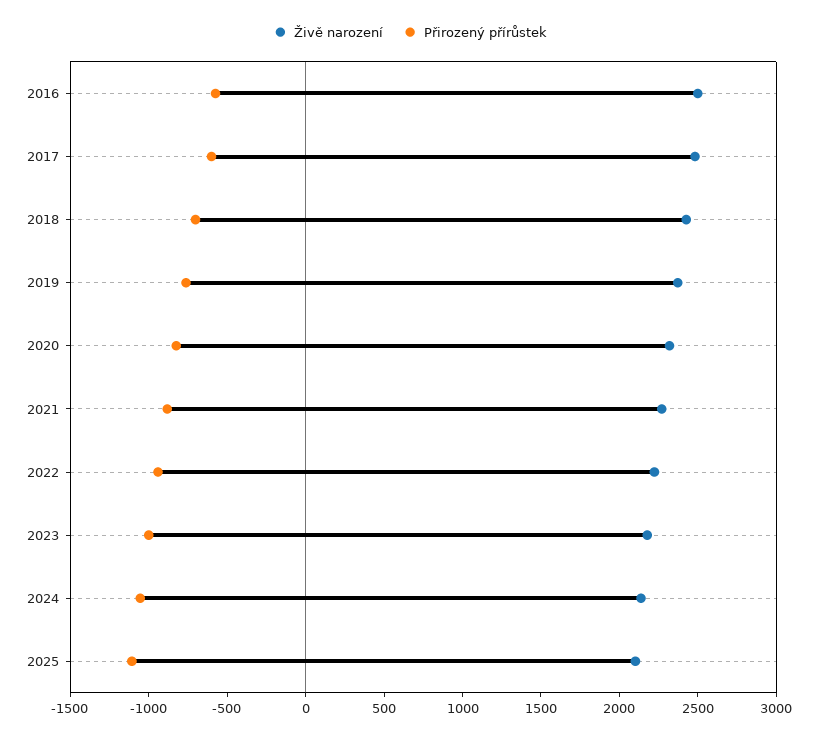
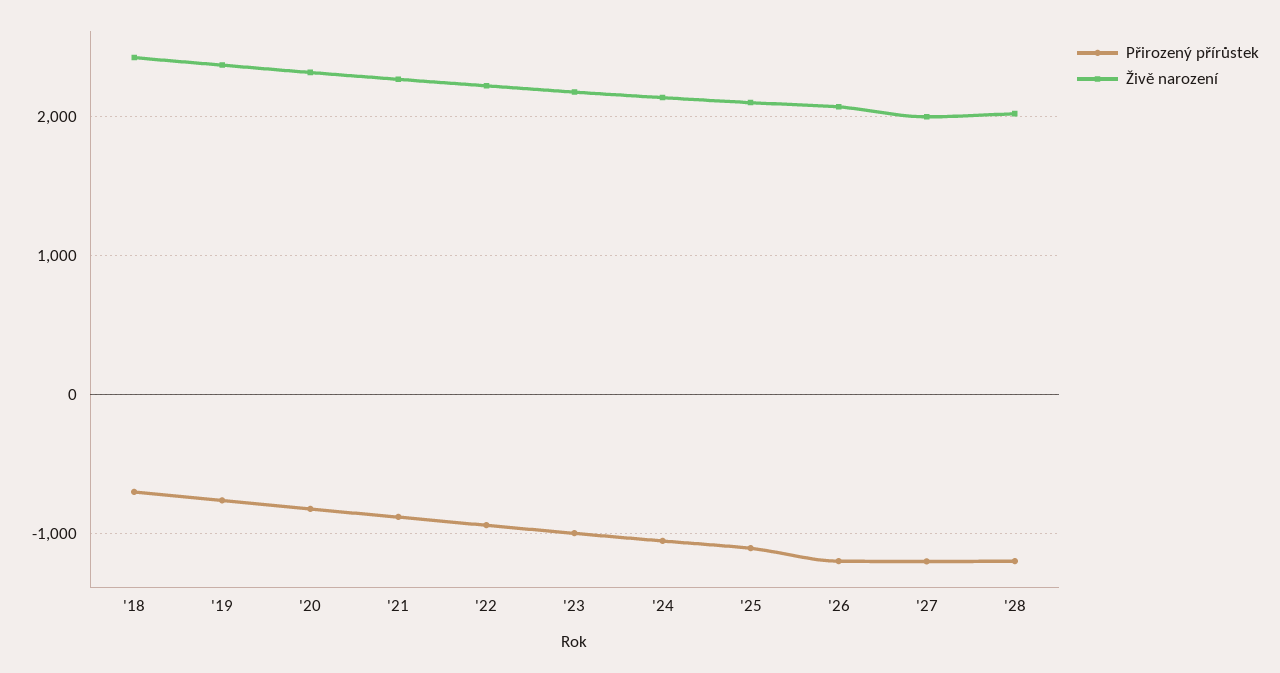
Živě narození, 2016: 2500 -> none
Přirozený přírůstek, 2016: -600 -> none
Živě narození, 2017: 2500 -> none
Přirozený přírůstek, 2017: -600 -> none
Přirozený přírůstek, '26: none -> -1200
Živě narození, '26: none -> 2100
Přirozený přírůstek, '27: none -> -1200
Živě narození, '27: none -> 2000
Přirozený přírůstek, '28: none -> -1200
Živě narození, '28: none -> 2000

